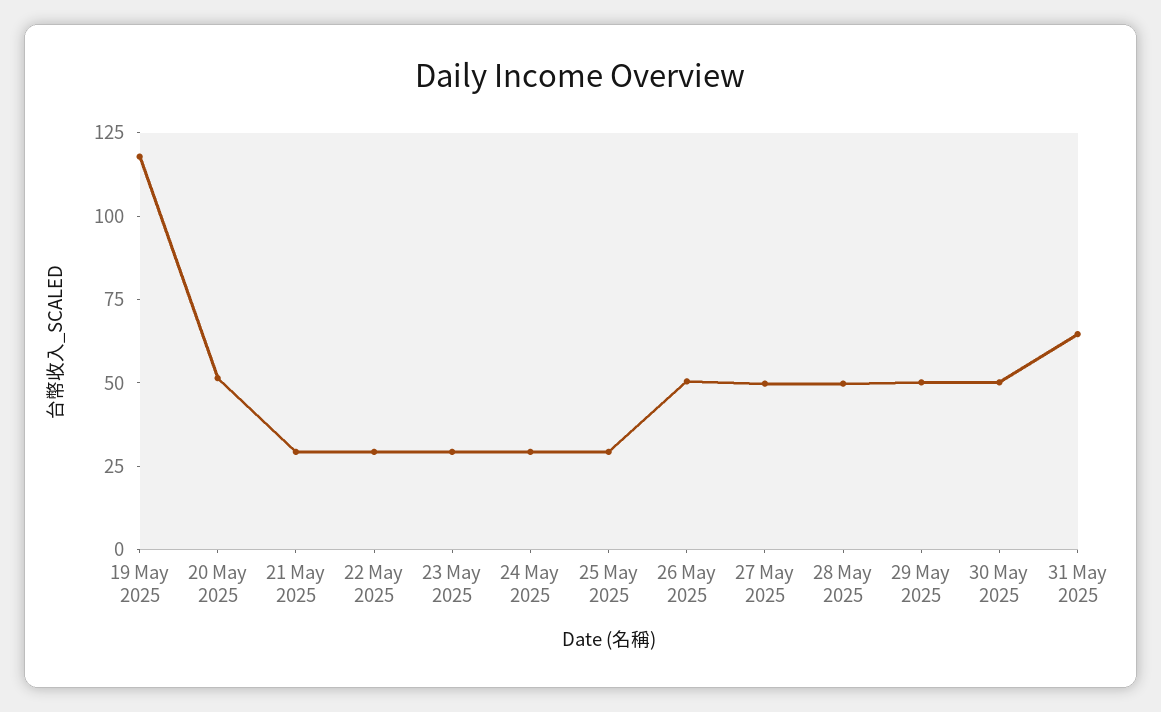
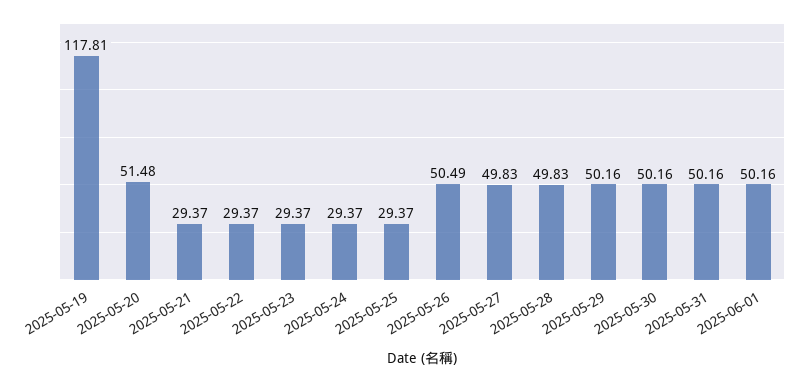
31 May 2025: 65 -> 50.16
2025-06-01: none -> 50.16

